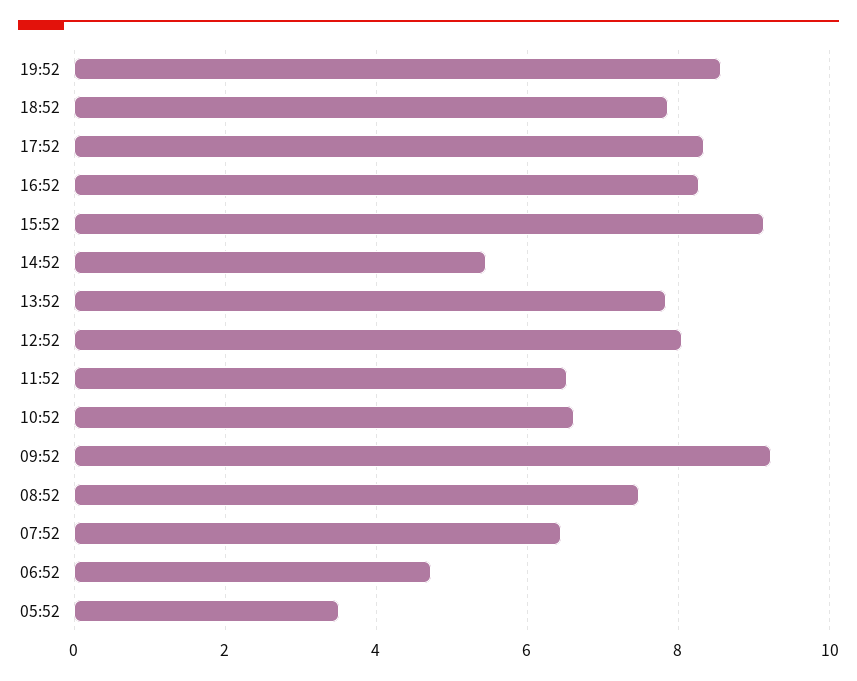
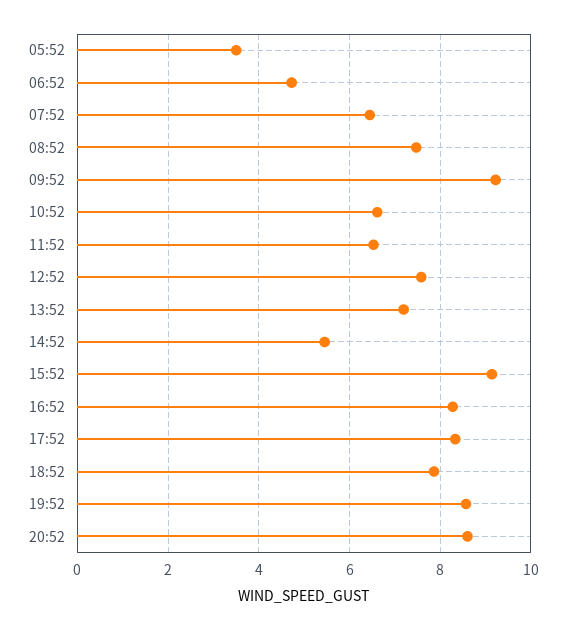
13:52: 7.8 -> 7.2
12:52: 8 -> 7.6
20:52: none -> 8.6

